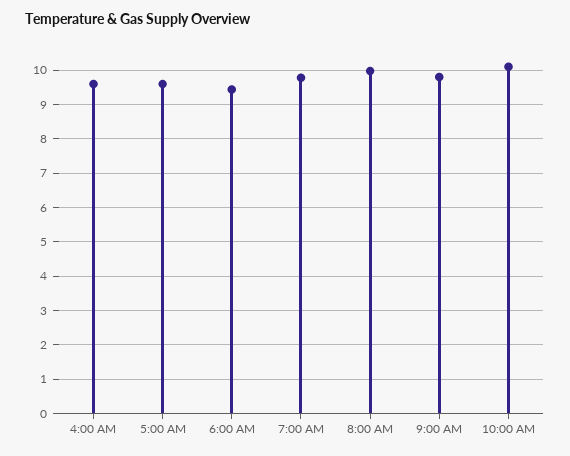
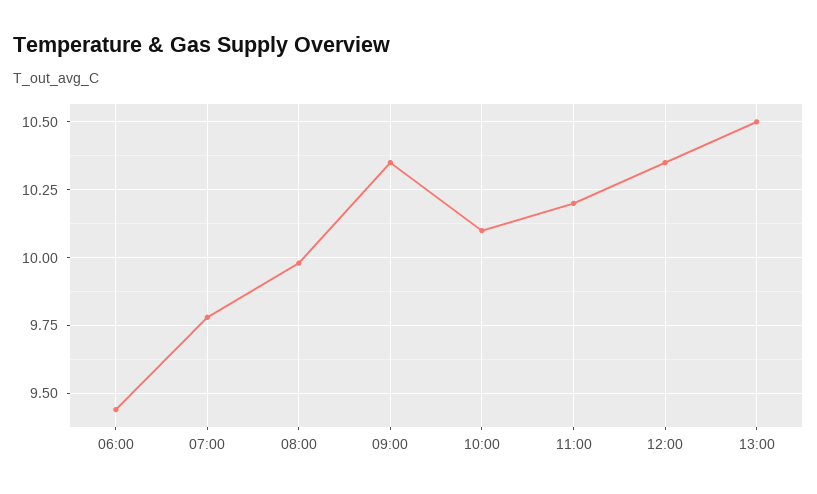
4:00 AM: 9.6 -> none
5:00 AM: 9.6 -> none
9:00 AM: 9.8 -> 10.35
11:00: none -> 10.2
12:00: none -> 10.35
13:00: none -> 10.5

